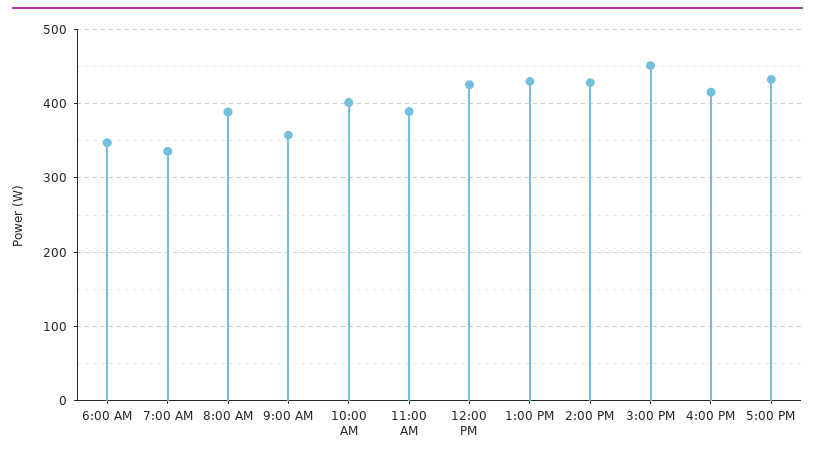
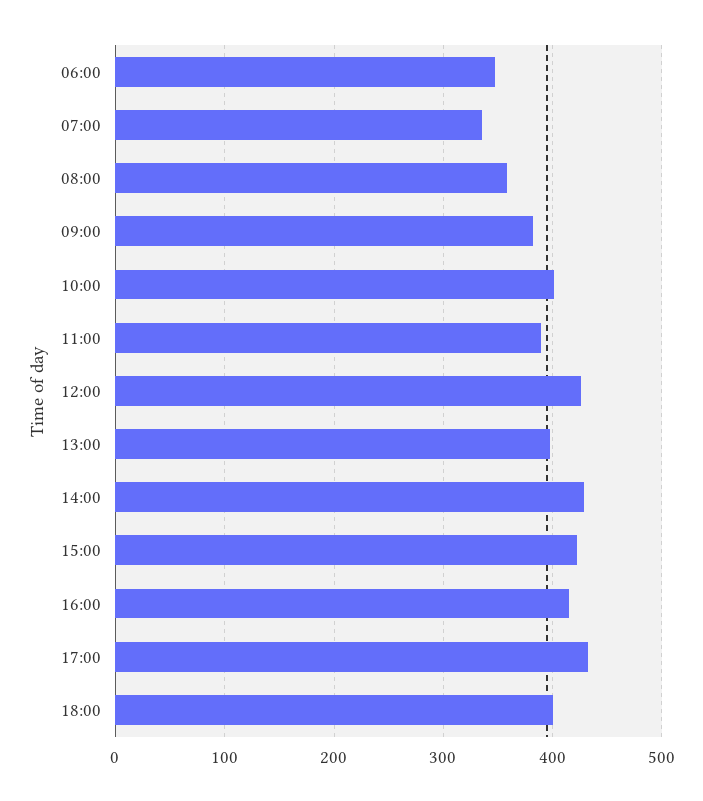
8:00 AM: 390 -> 360
9:00 AM: 360 -> 380
1:00 PM: 430 -> 400
3:00 PM: 450 -> 420
18:00: none -> 400

